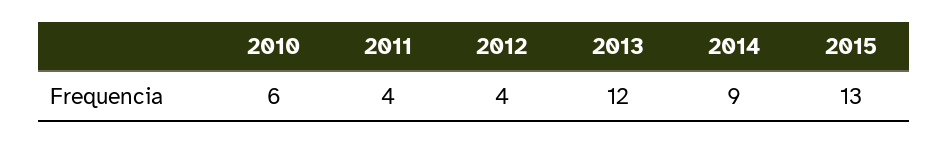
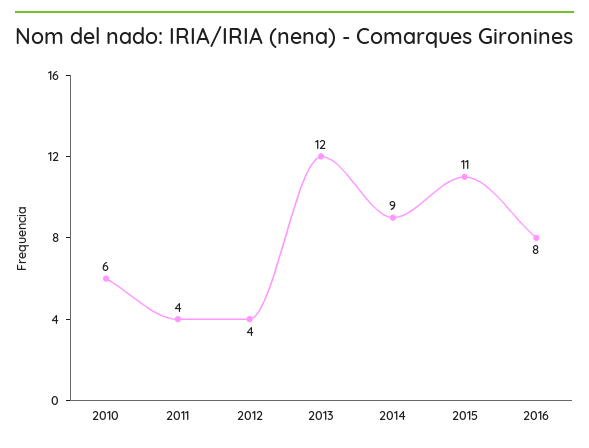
2015: 13 -> 11
2016: none -> 8

